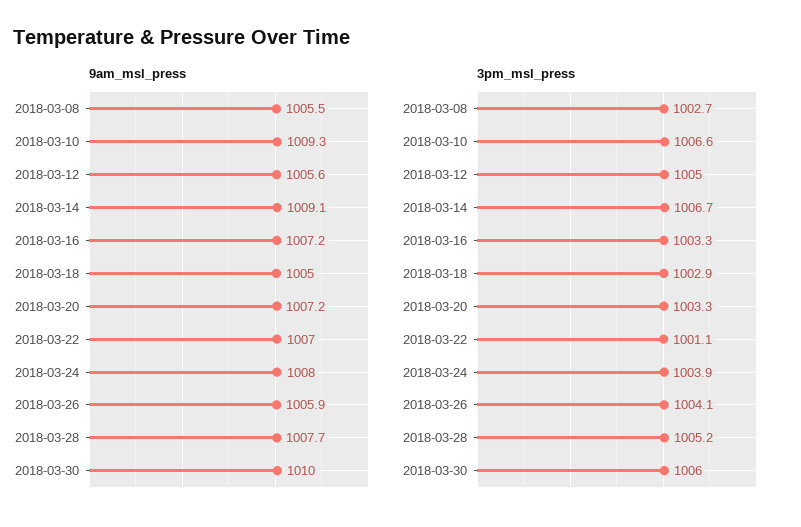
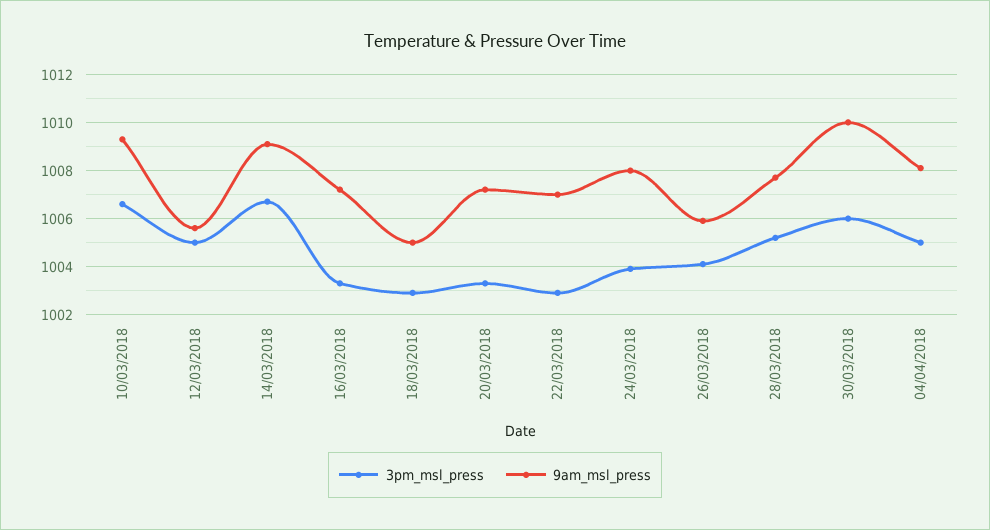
9am_msl_press, 2018-03-08: 1005.5 -> none
3pm_msl_press, 2018-03-08: 1002.7 -> none
3pm_msl_press, 2018-03-22: 1001.1 -> 1003
3pm_msl_press, 04/04/2018: none -> 1005
9am_msl_press, 04/04/2018: none -> 1008

